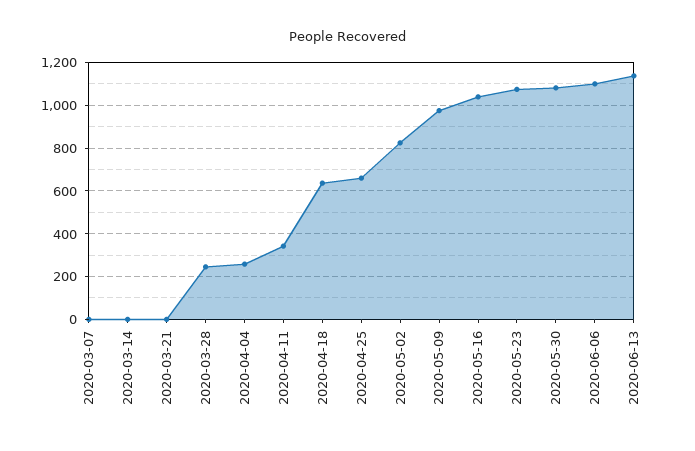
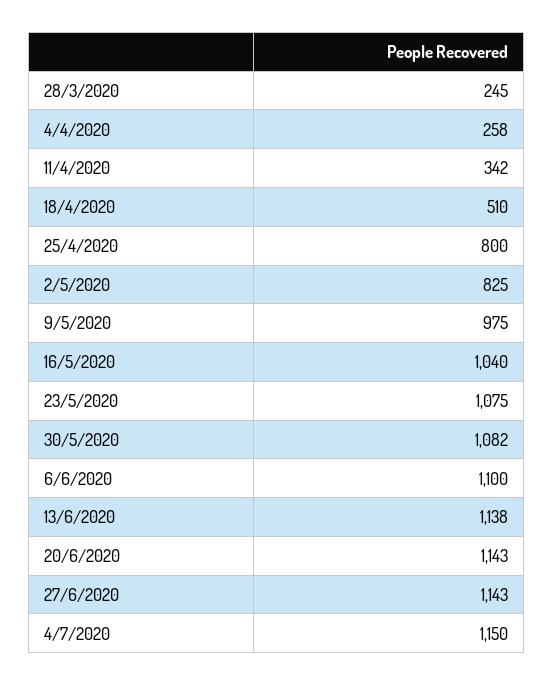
2020-03-07: 0 -> none
2020-03-14: 0 -> none
2020-03-21: 0 -> none
2020-04-18: 650 -> 510
2020-04-25: 650 -> 800
20/6/2020: none -> 1143
27/6/2020: none -> 1143
4/7/2020: none -> 1150

